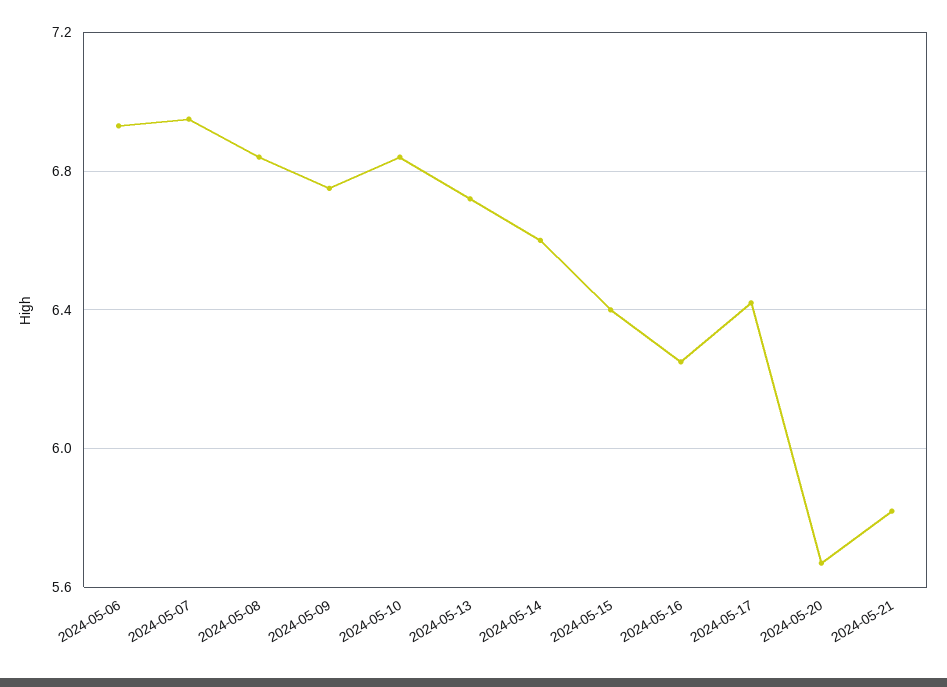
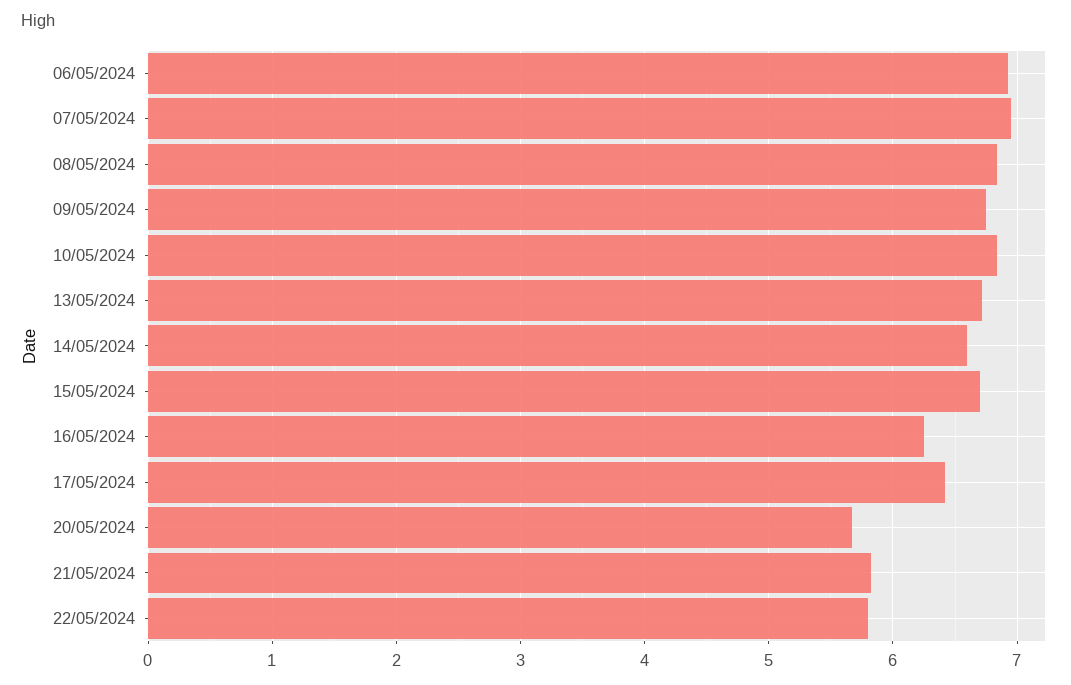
2024-05-15: 6.4 -> 6.7
22/05/2024: none -> 5.8

